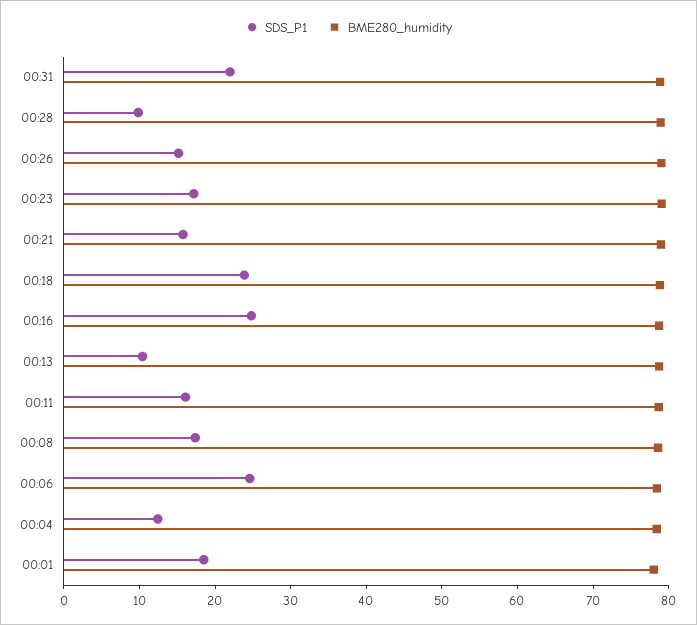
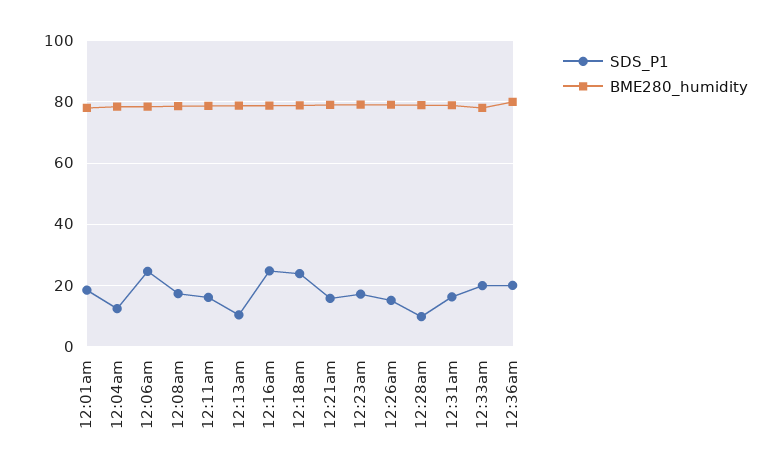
SDS_P1, 00:31: 22 -> 16
SDS_P1, 12:33am: none -> 20
BME280_humidity, 12:33am: none -> 78
SDS_P1, 12:36am: none -> 20
BME280_humidity, 12:36am: none -> 80

